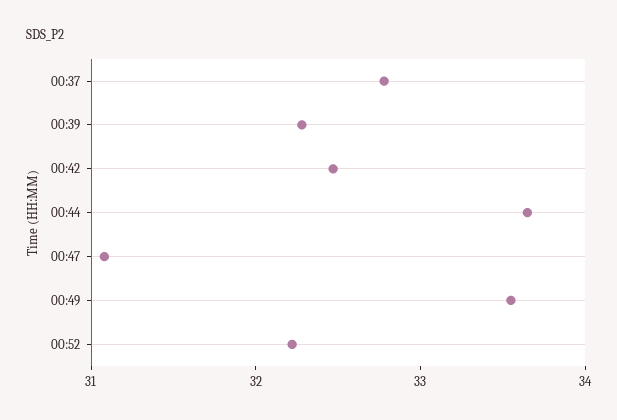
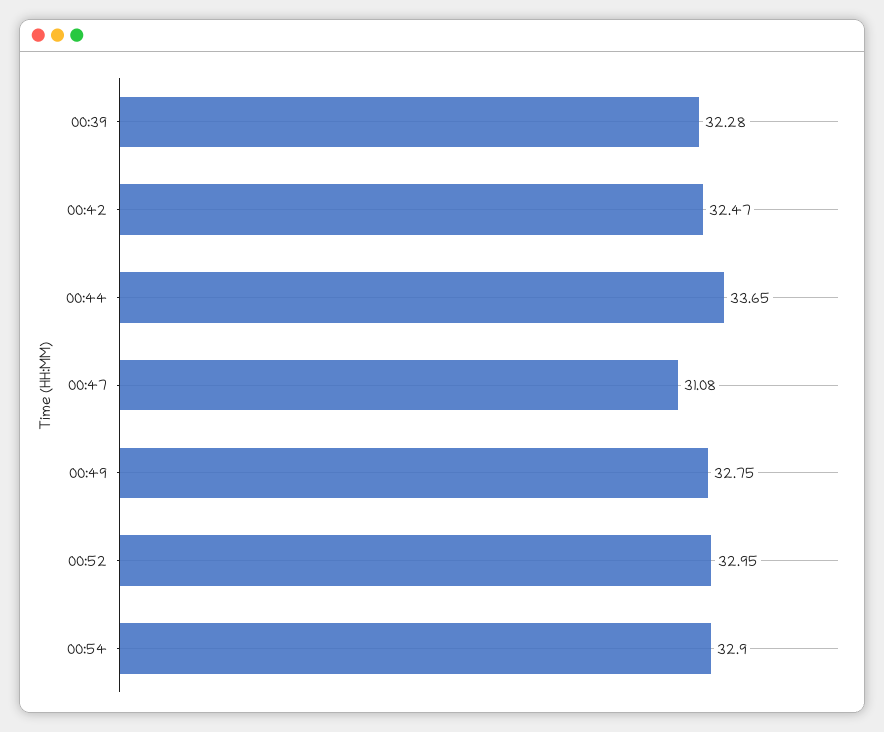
00:37: 32.8 -> none
00:49: 33.6 -> 32.75
00:52: 32.2 -> 32.95
00:54: none -> 32.9

